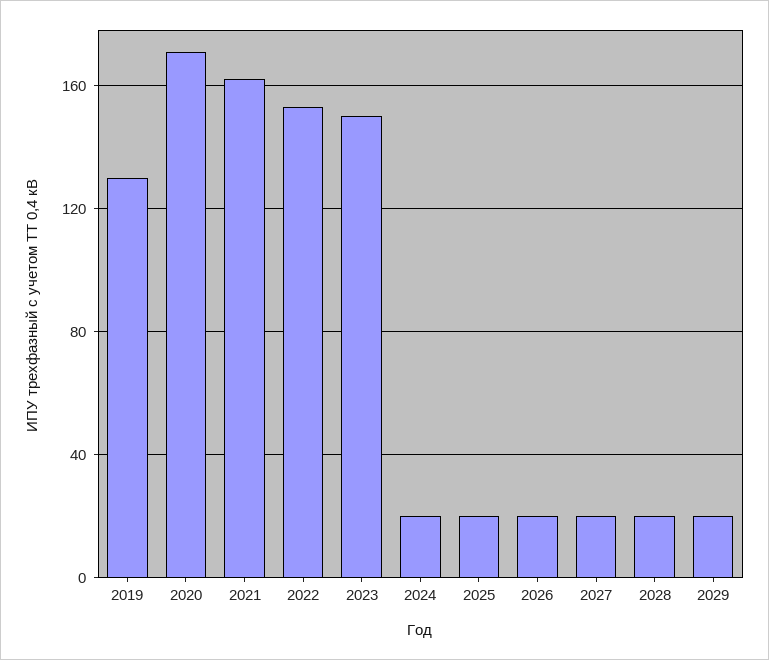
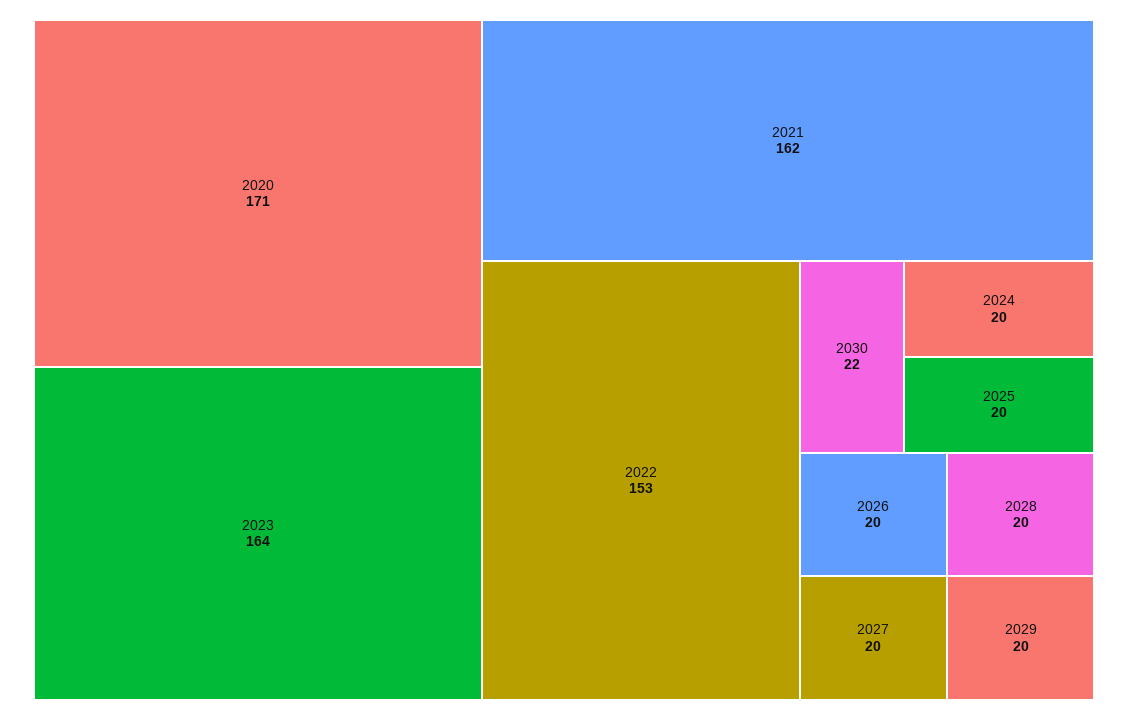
2019: 130 -> none
2023: 150 -> 164
2030: none -> 22

